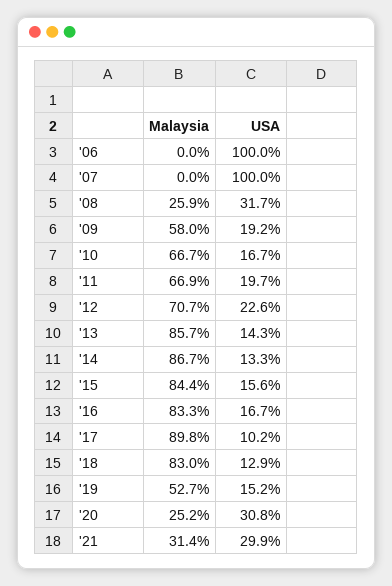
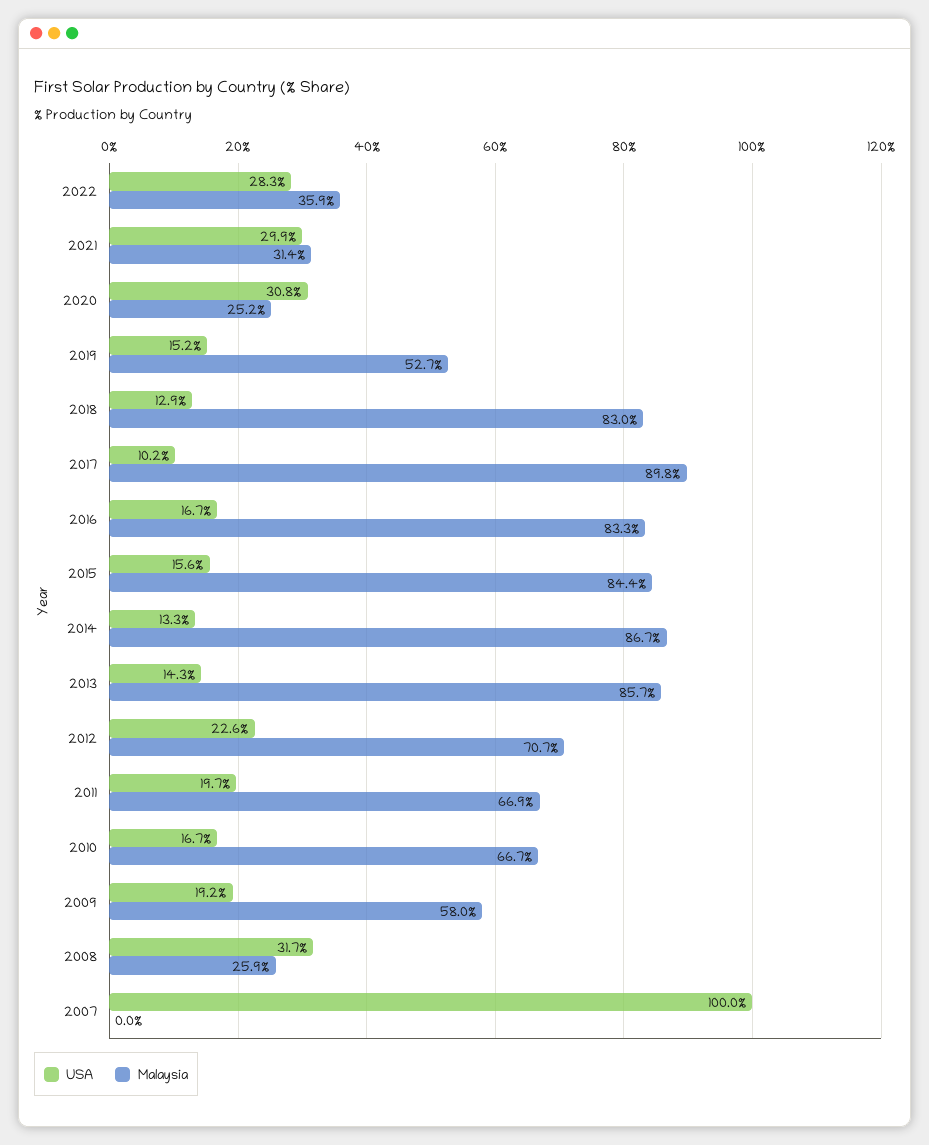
Malaysia, '06: 0 -> none
USA, '06: 100 -> none
USA, 2022: none -> 28.3
Malaysia, 2022: none -> 35.9

